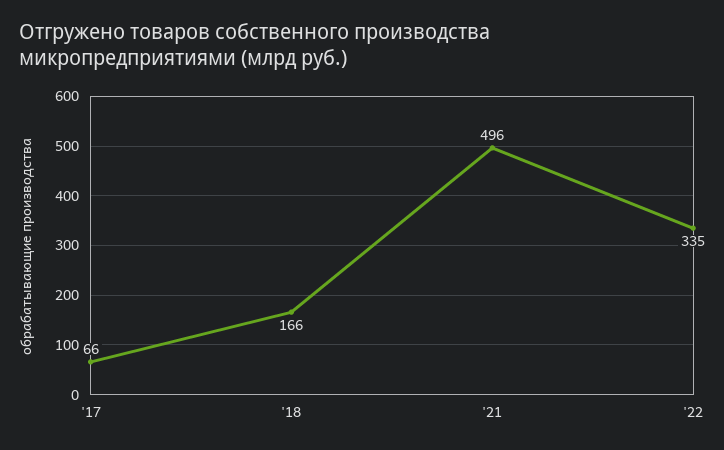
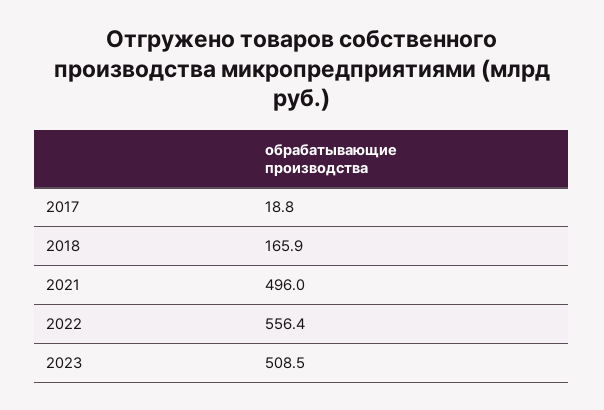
'17: 66 -> 18.8
'22: 335 -> 556.4
2023: none -> 508.5

